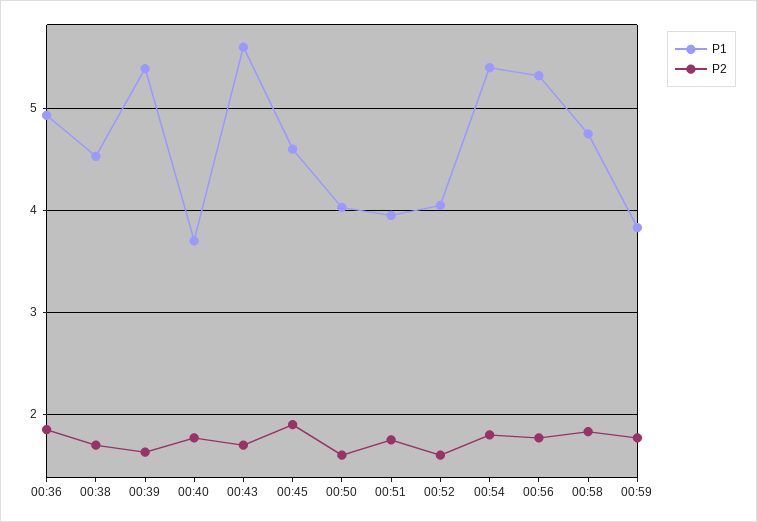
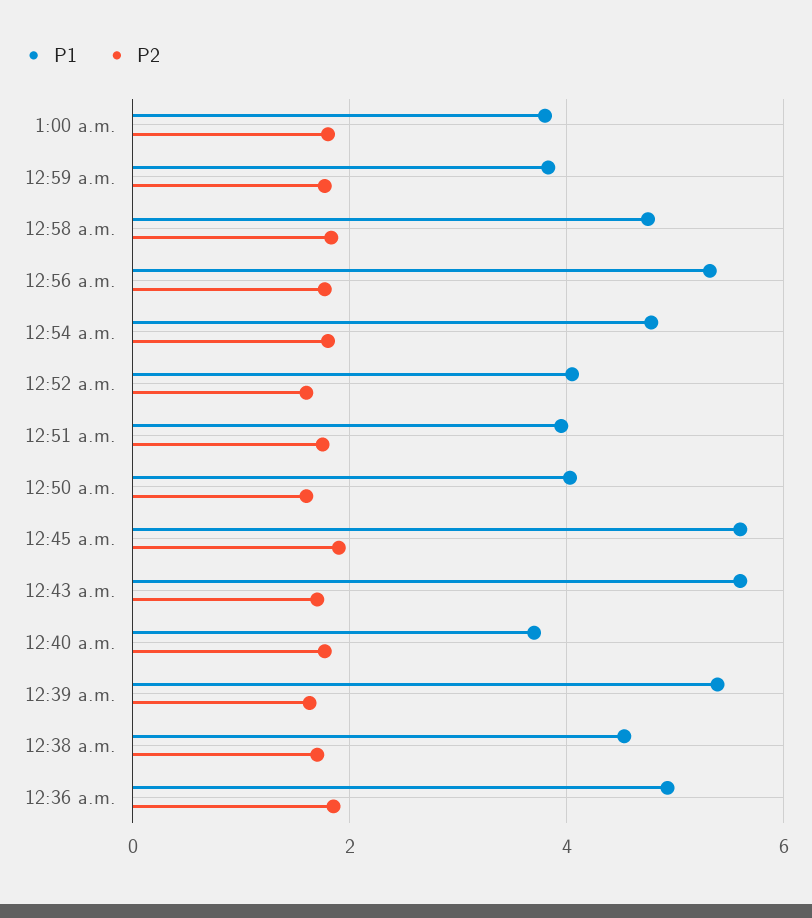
P1, 00:45: 4.6 -> 5.6
P1, 00:54: 5.4 -> 4.8
P1, 1:00 a.m.: none -> 3.8
P2, 1:00 a.m.: none -> 1.8

